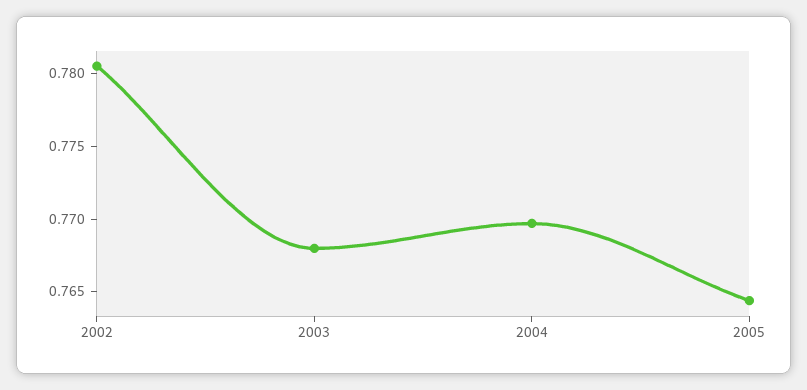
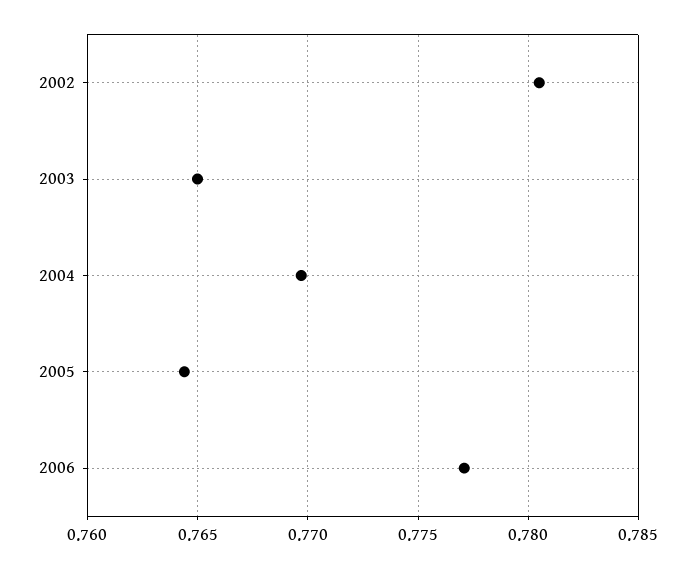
2003: 0.768 -> 0.765
2006: none -> 0.777

